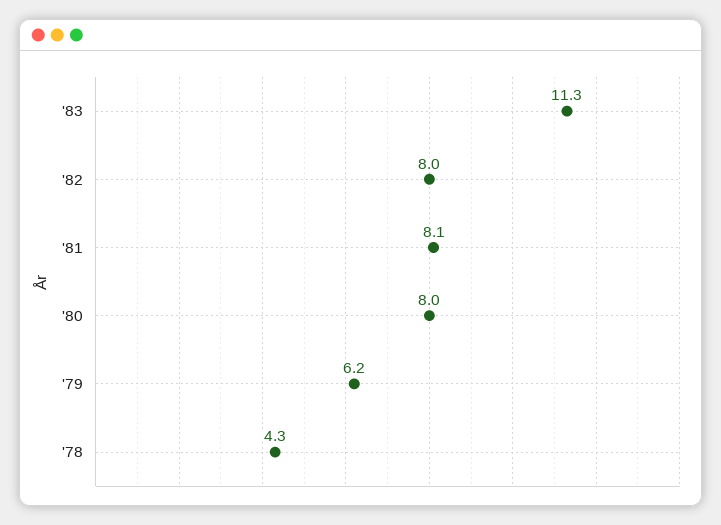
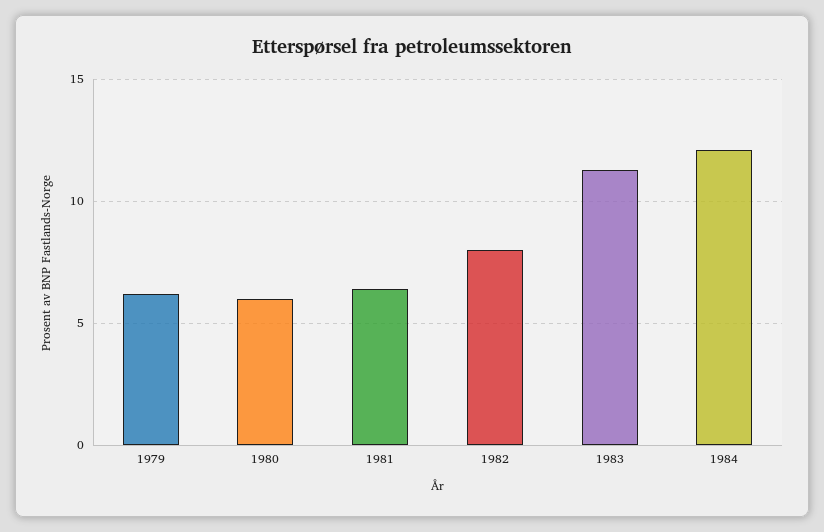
'81: 8.1 -> 6.5
'80: 8 -> 6
'78: 4.3 -> none
1984: none -> 12

